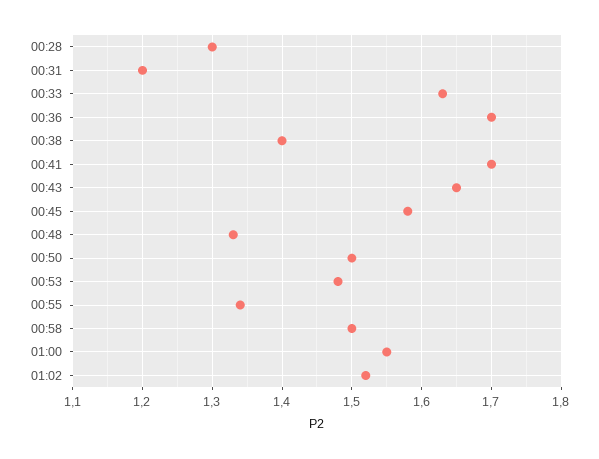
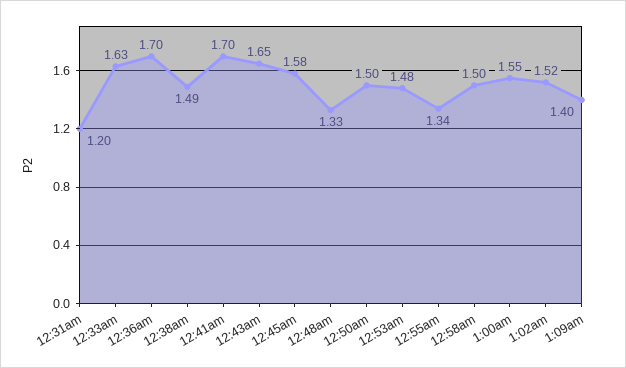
00:28: 1.3 -> none
00:38: 1.4 -> 1.49
1:09am: none -> 1.4

